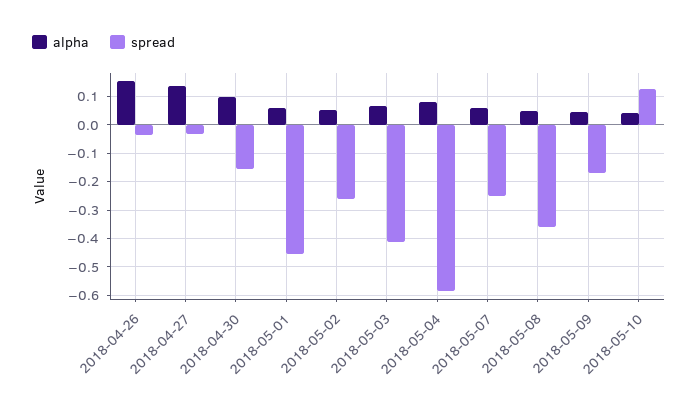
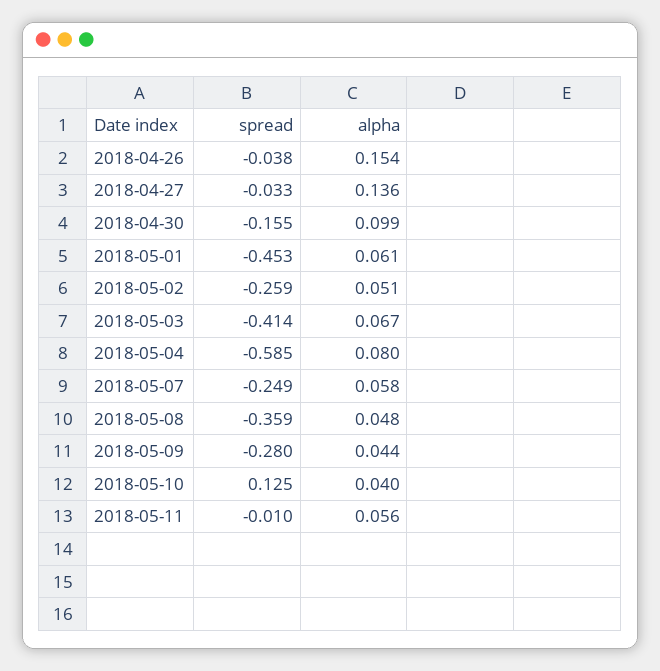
spread, 2018-05-09: -0.175 -> -0.28
spread, 2018-05-11: none -> -0.01
alpha, 2018-05-11: none -> 0.056

